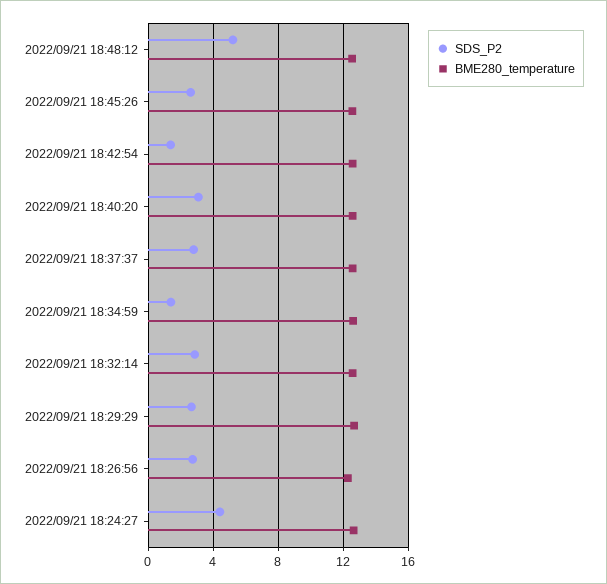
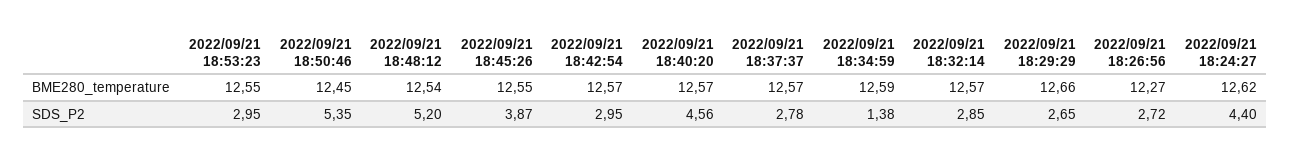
SDS_P2, 2022/09/21 18:45:26: 2.5 -> 3.87
SDS_P2, 2022/09/21 18:42:54: 1.5 -> 2.95
SDS_P2, 2022/09/21 18:40:20: 3 -> 4.56
BME280_temperature, 2022/09/21 18:53:23: none -> 12.55
BME280_temperature, 2022/09/21 18:50:46: none -> 12.45
SDS_P2, 2022/09/21 18:53:23: none -> 2.95
SDS_P2, 2022/09/21 18:50:46: none -> 5.35

